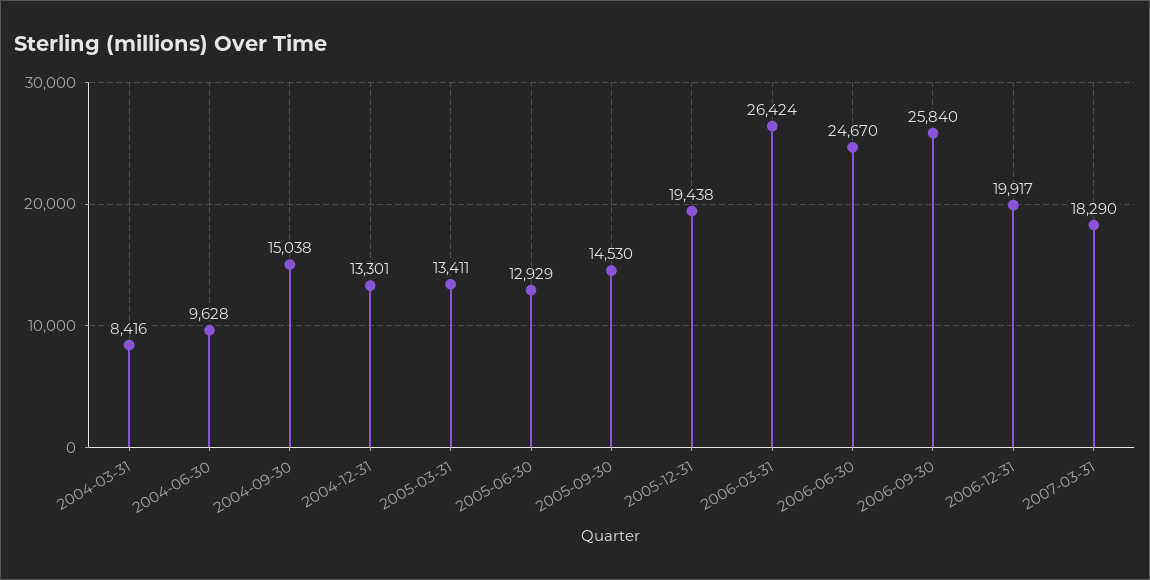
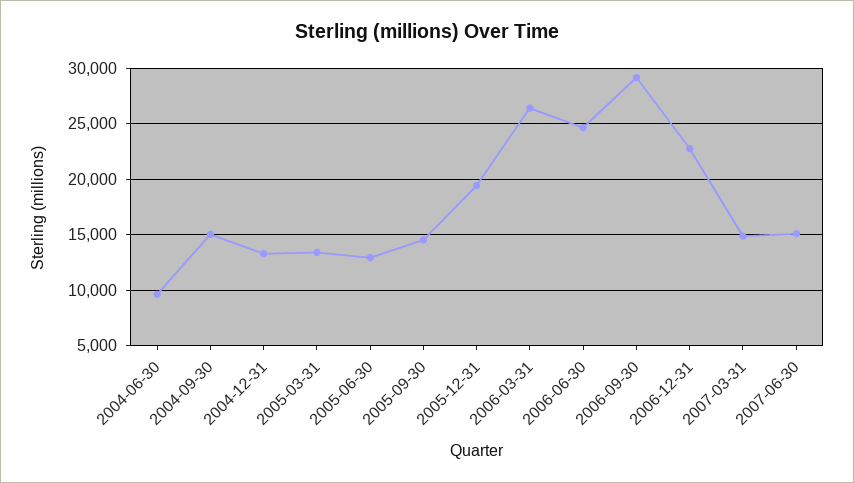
2004-03-31: 8416 -> none
2006-09-30: 25840 -> 29000
2006-12-31: 19917 -> 23000
2007-03-31: 18290 -> 15000
2007-06-30: none -> 15000

